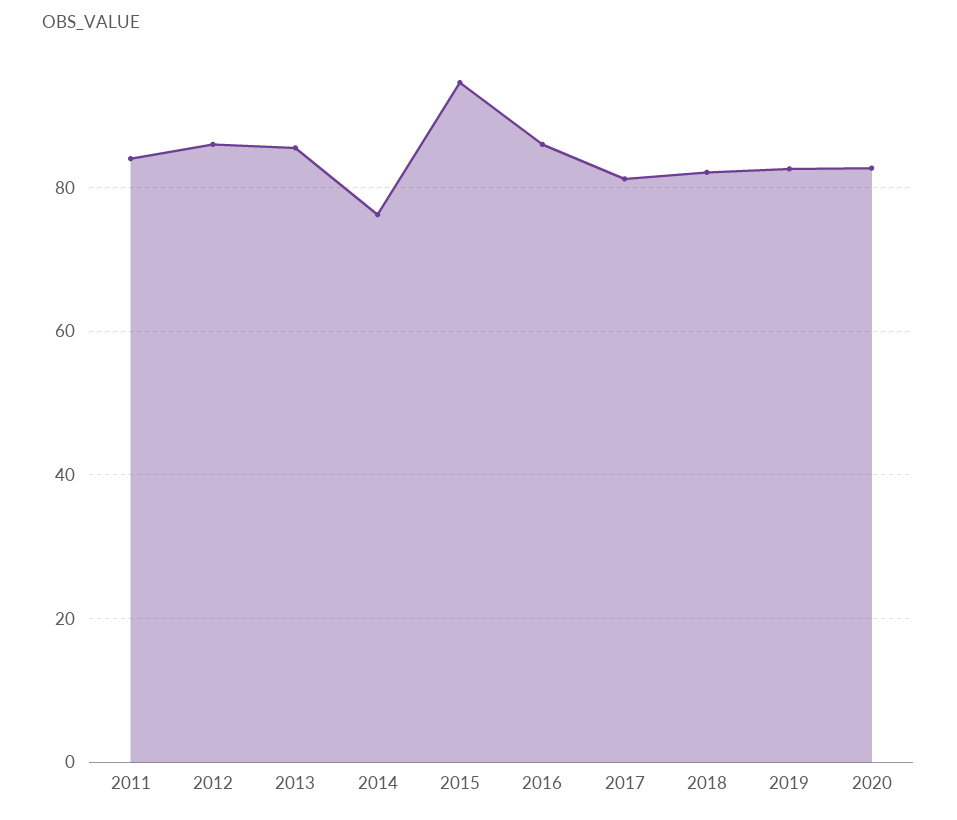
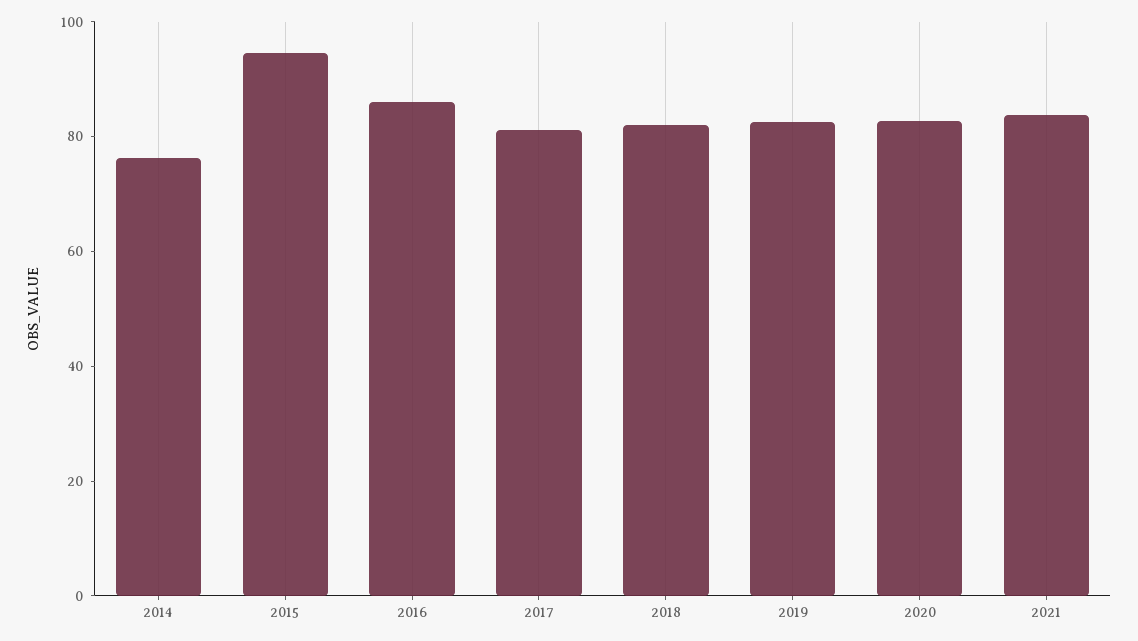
2011: 84 -> none
2012: 86 -> none
2013: 86 -> none
2021: none -> 85

